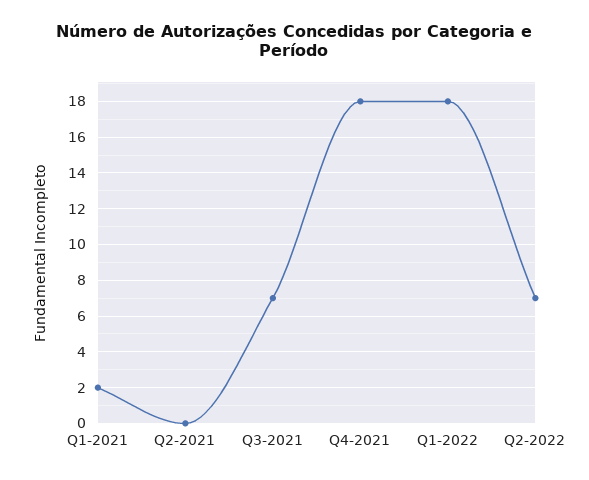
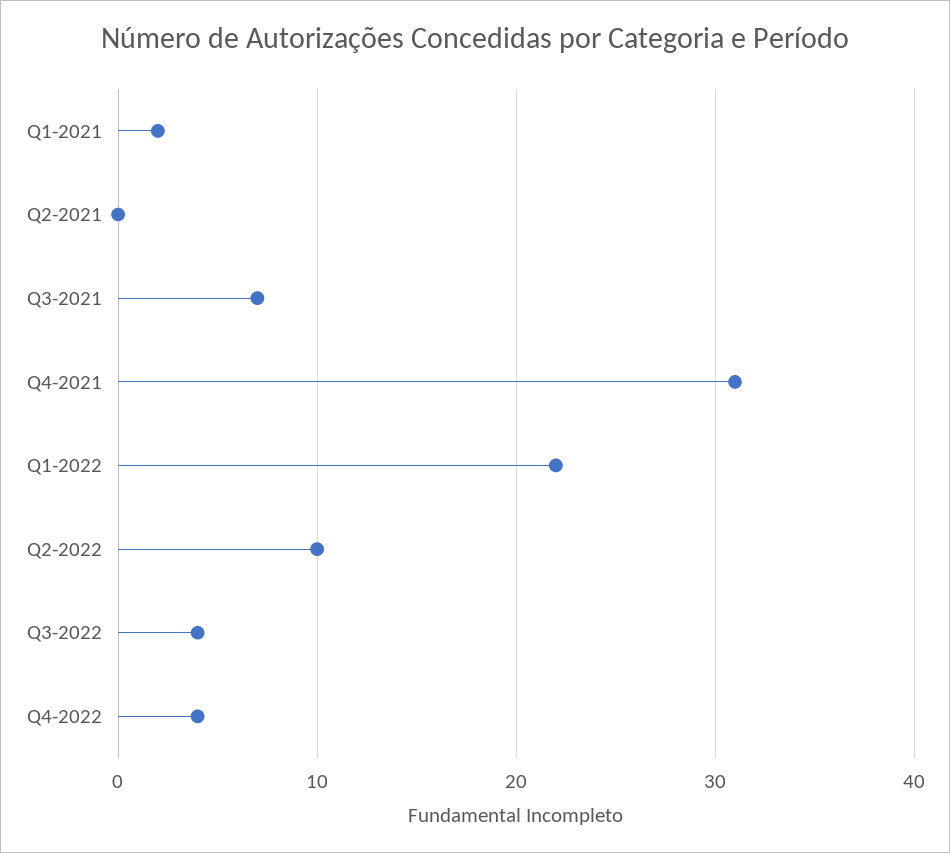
Q4-2021: 18 -> 31
Q1-2022: 18 -> 22
Q2-2022: 7 -> 10
Q3-2022: none -> 4
Q4-2022: none -> 4

